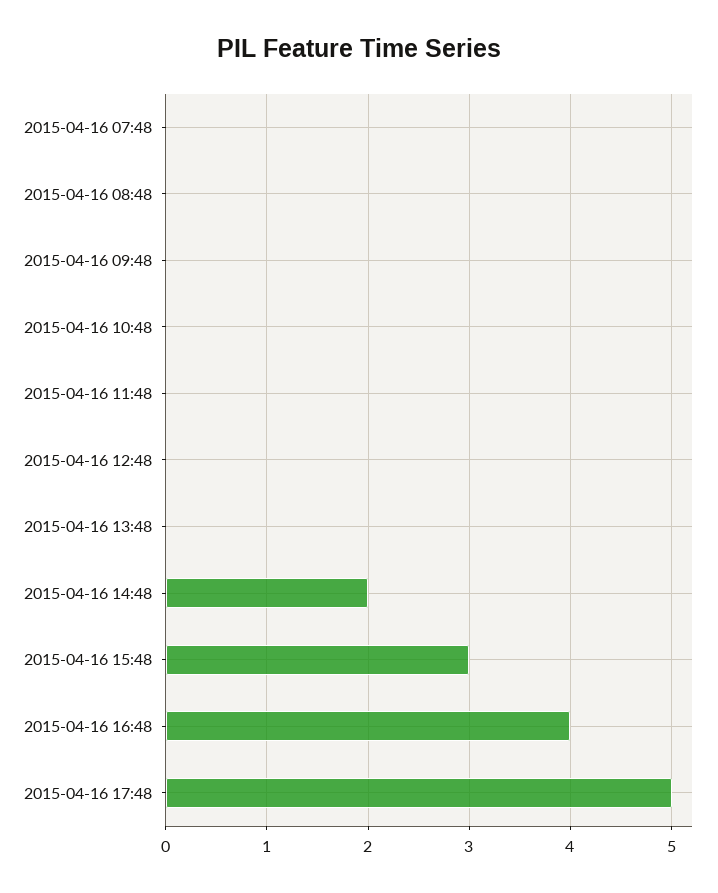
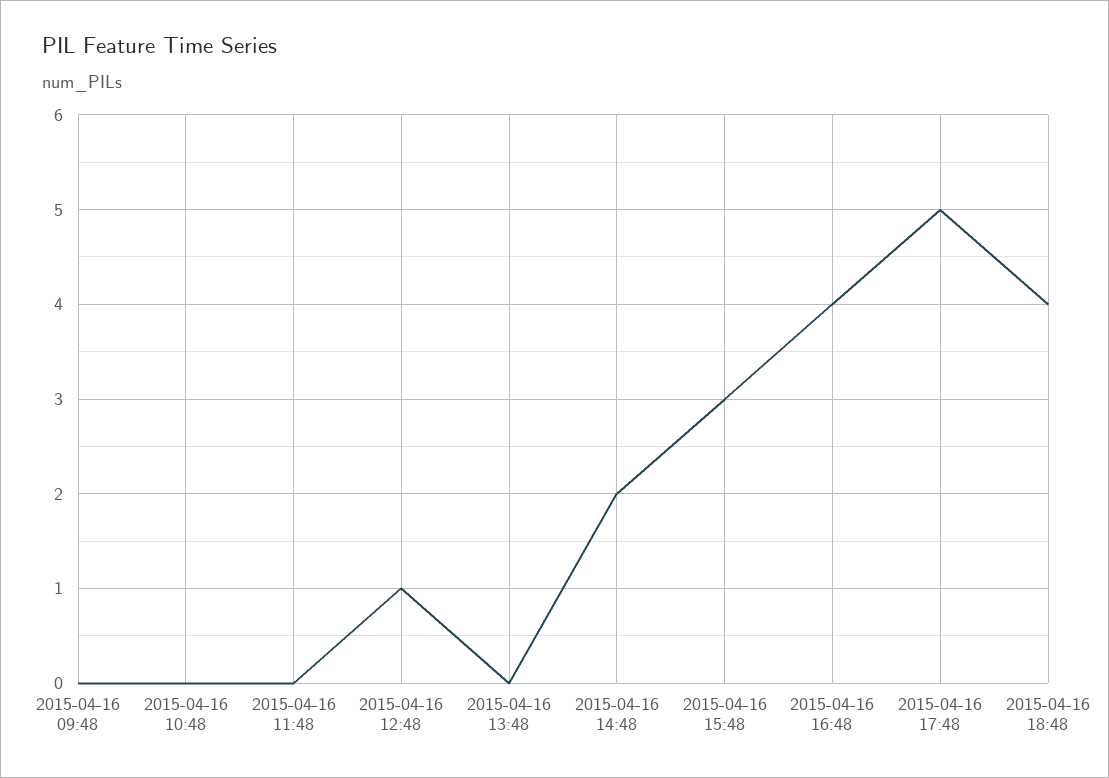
2015-04-16 07:48: 0 -> none
2015-04-16 08:48: 0 -> none
2015-04-16 12:48: 0 -> 1
2015-04-16 18:48: none -> 4

